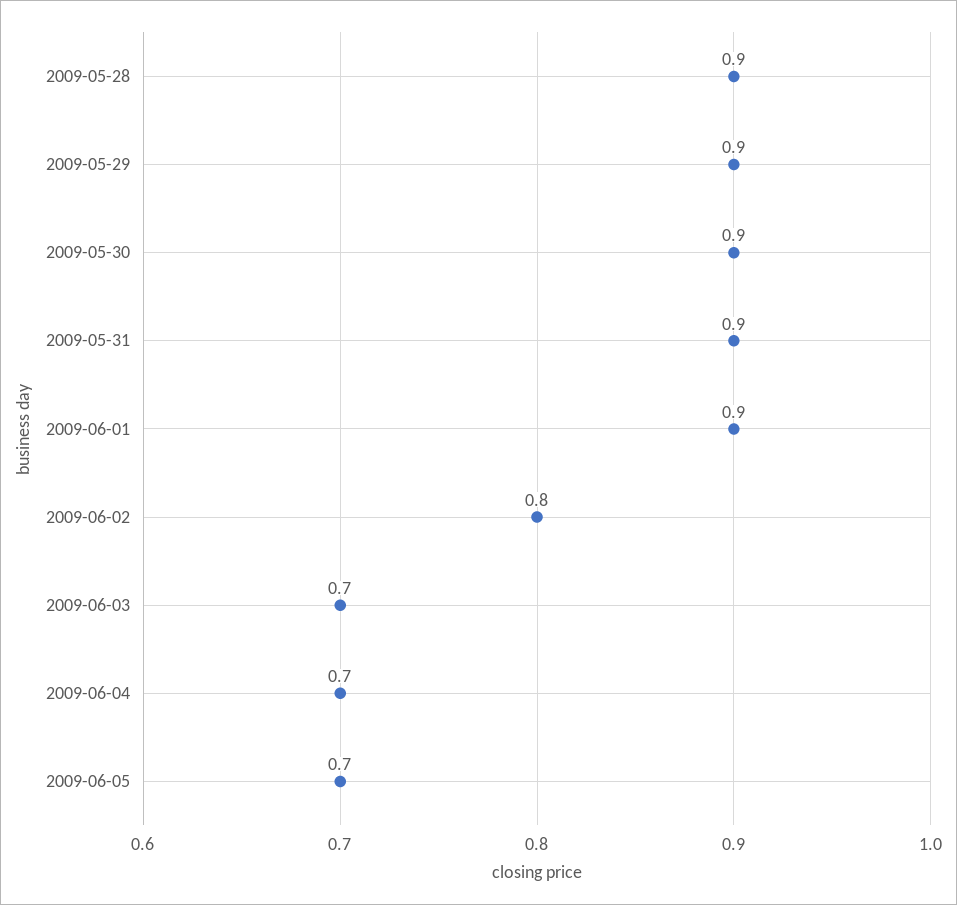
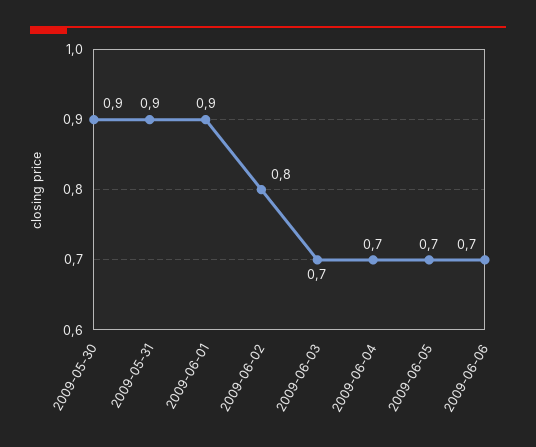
2009-05-28: 0.9 -> none
2009-05-29: 0.9 -> none
2009-06-06: none -> 0.7

